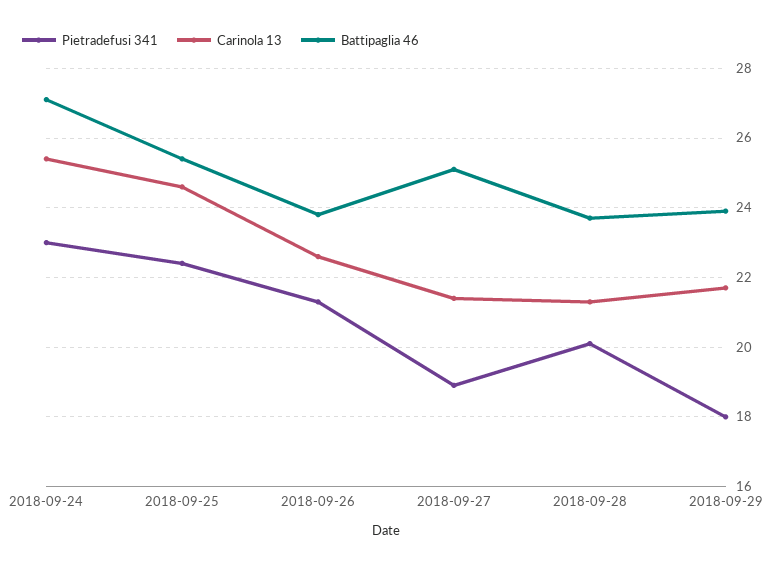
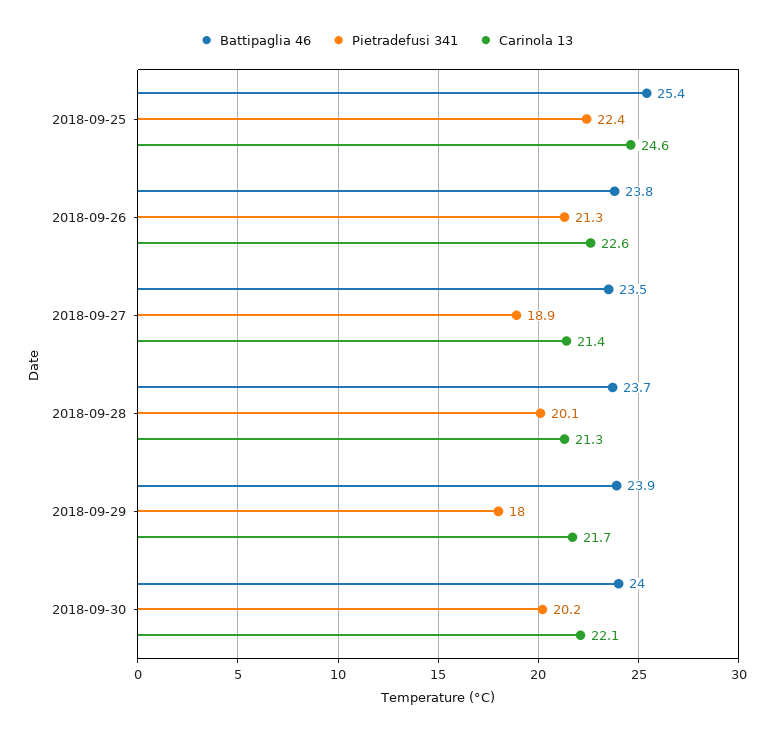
Pietradefusi 341, 2018-09-24: 23 -> none
Carinola 13, 2018-09-24: 25.5 -> none
Battipaglia 46, 2018-09-24: 27 -> none
Battipaglia 46, 2018-09-27: 25 -> 23.5
Battipaglia 46, 2018-09-30: none -> 24
Pietradefusi 341, 2018-09-30: none -> 20.2
Carinola 13, 2018-09-30: none -> 22.1

